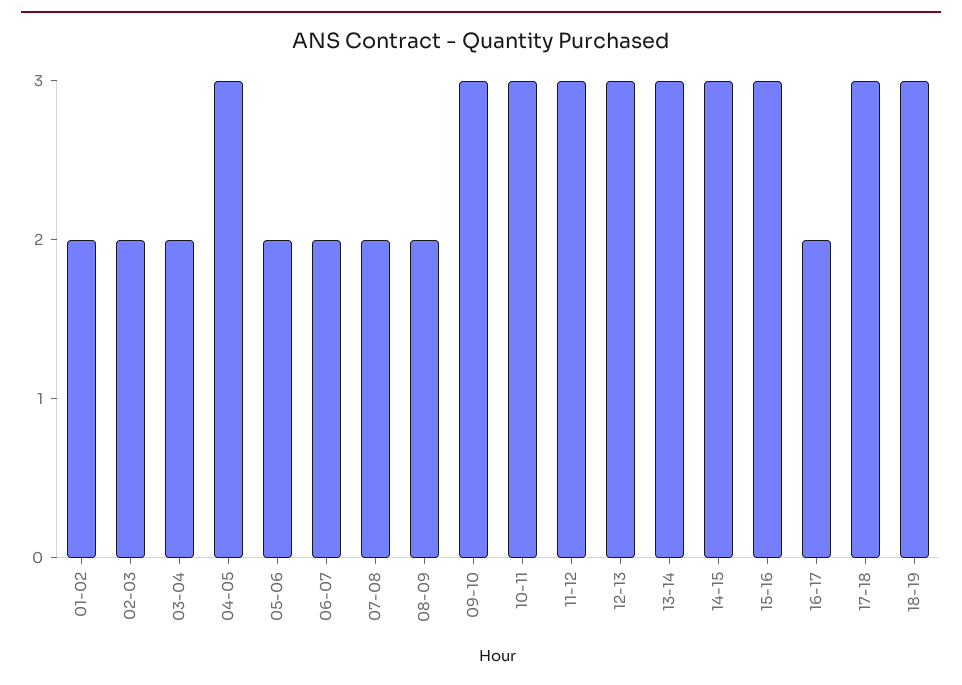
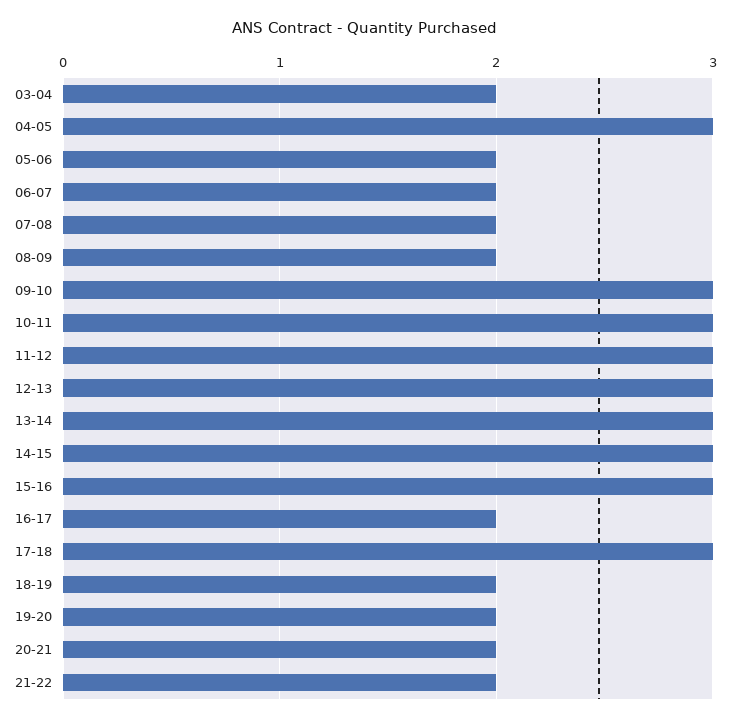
01-02: 2 -> none
02-03: 2 -> none
18-19: 3 -> 2
19-20: none -> 2
20-21: none -> 2
21-22: none -> 2

